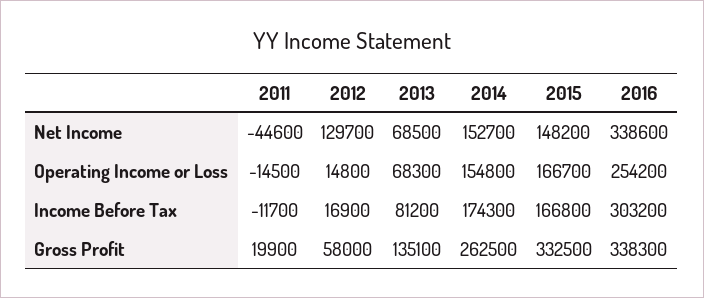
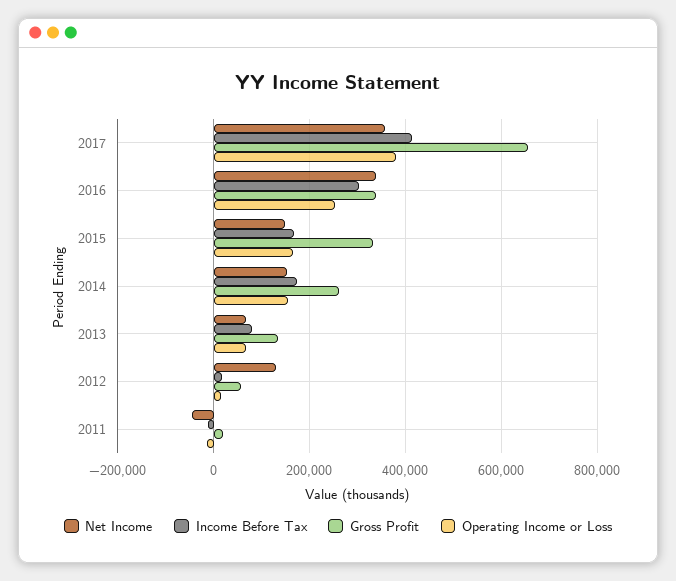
Net Income, 2017: none -> 360000
Income Before Tax, 2017: none -> 420000
Gross Profit, 2017: none -> 660000
Operating Income or Loss, 2017: none -> 380000

